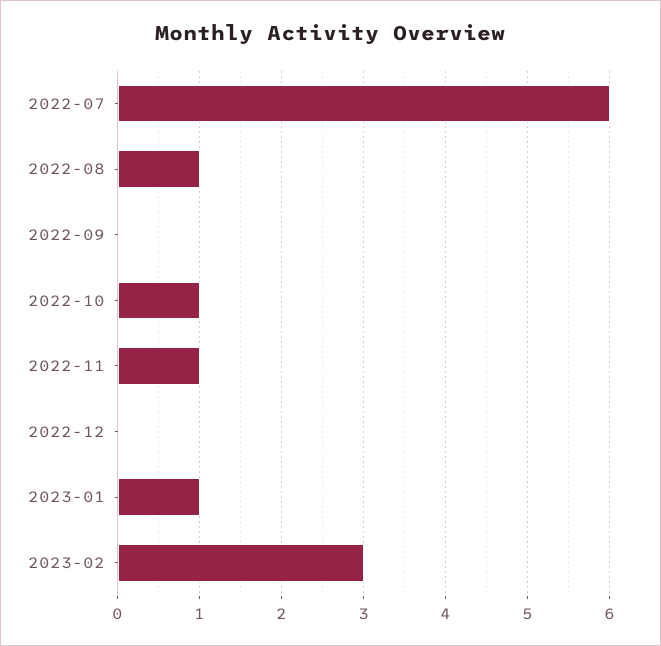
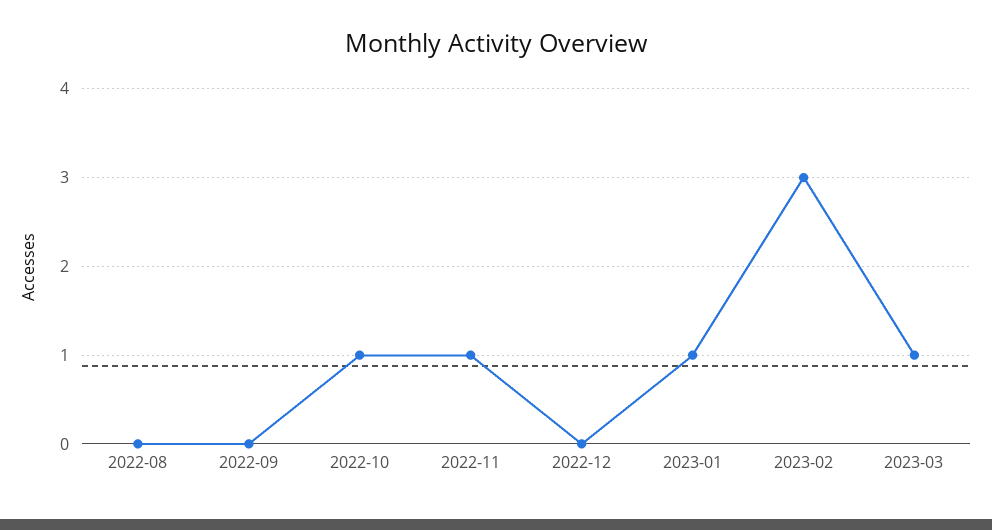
2022-07: 6 -> none
2022-08: 1 -> 0
2023-03: none -> 1

